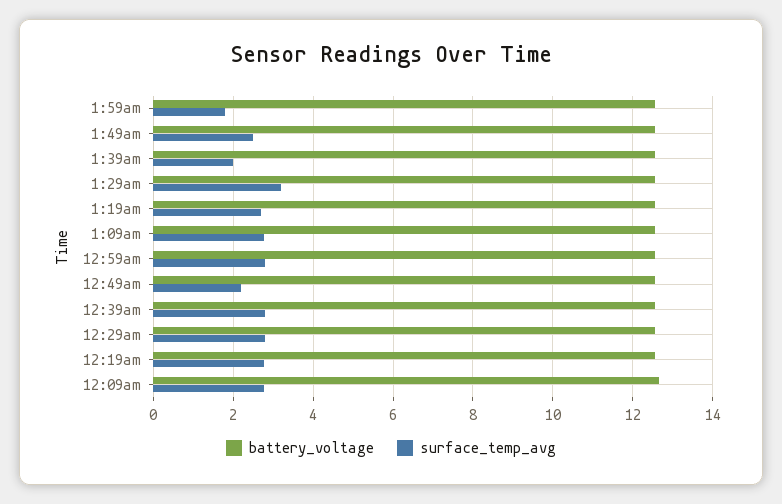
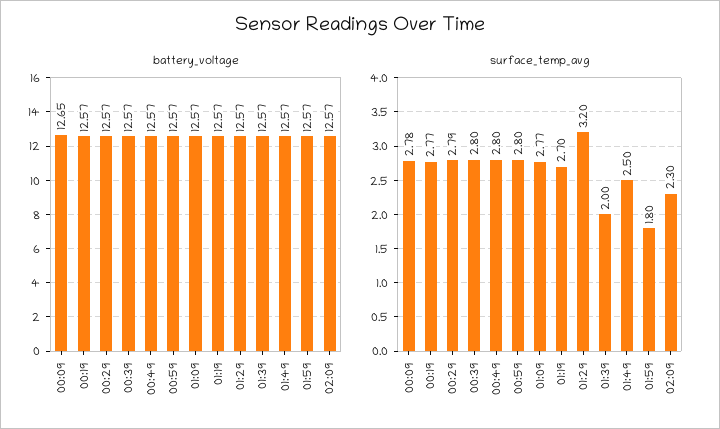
surface_temp_avg, 12:49am: 2.2 -> 2.8
battery_voltage, 02:09: none -> 12.57
surface_temp_avg, 02:09: none -> 2.3

